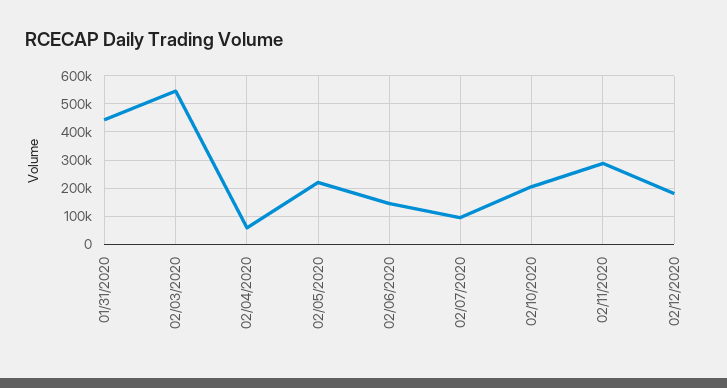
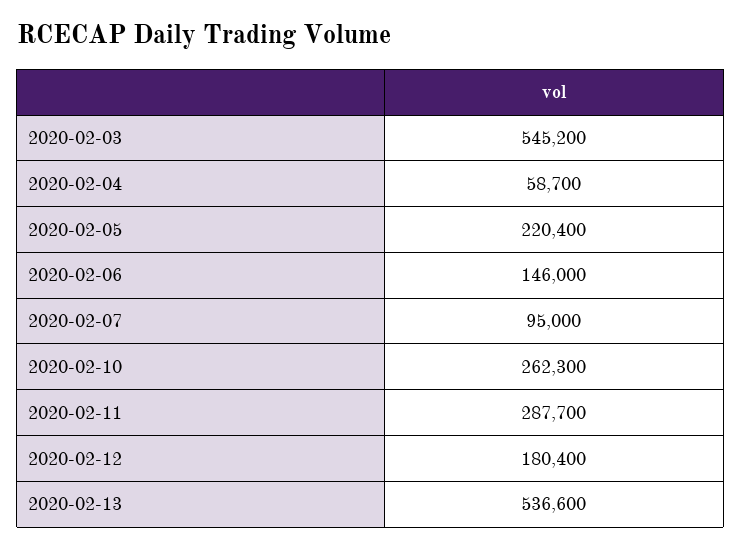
01/31/2020: 450000 -> none
02/10/2020: 200000 -> 262300
2020-02-13: none -> 536600

